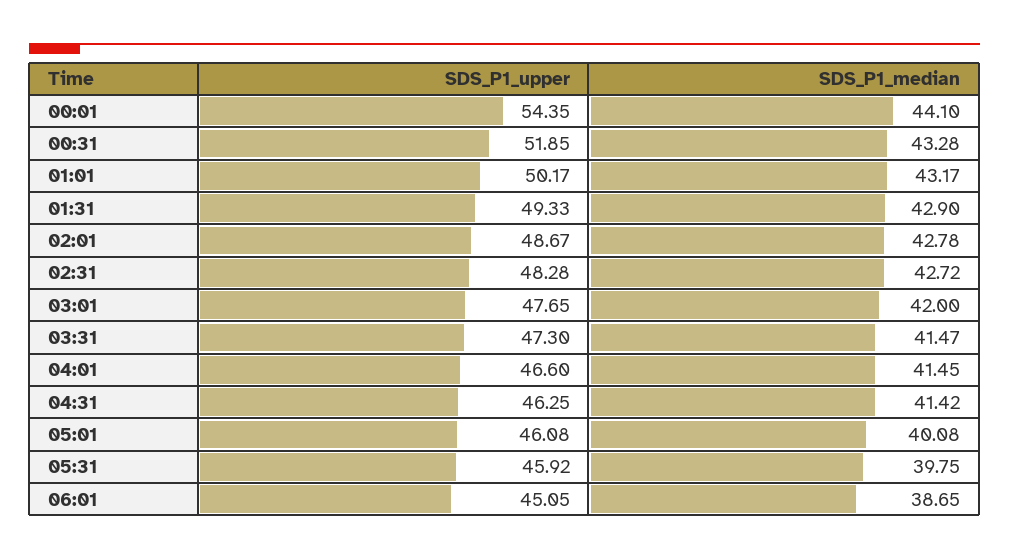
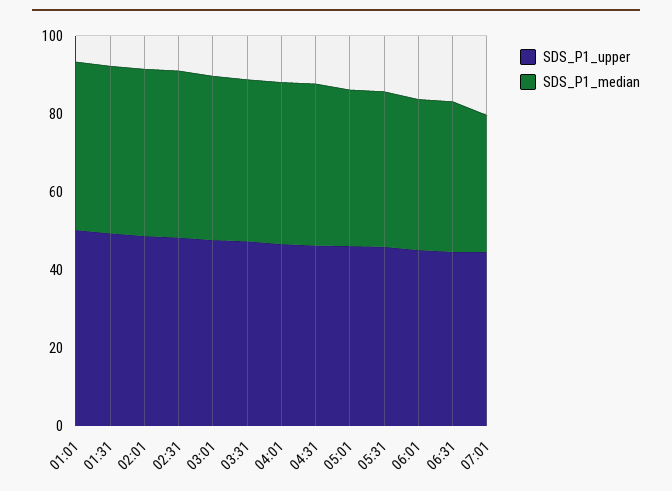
SDS_P1_upper, 00:01: 54.35 -> none
SDS_P1_median, 00:01: 44.1 -> none
SDS_P1_upper, 00:31: 51.85 -> none
SDS_P1_median, 00:31: 43.28 -> none
SDS_P1_upper, 06:31: none -> 45
SDS_P1_median, 06:31: none -> 40
SDS_P1_upper, 07:01: none -> 45
SDS_P1_median, 07:01: none -> 35

